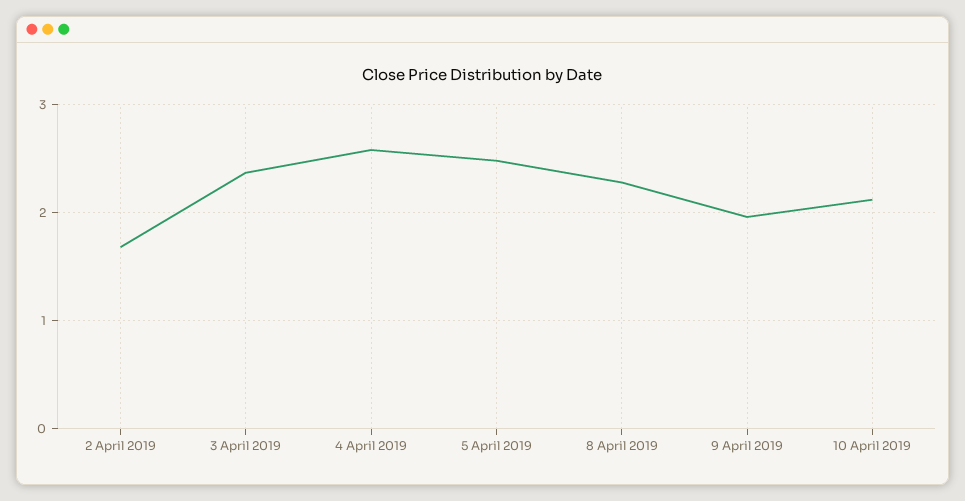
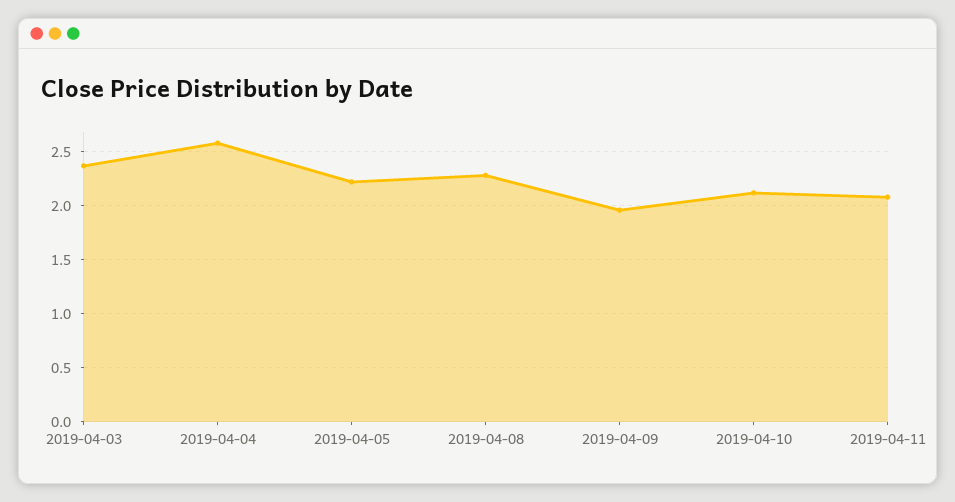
2 April 2019: 1.7 -> none
5 April 2019: 2.5 -> 2.2
2019-04-11: none -> 2.1

